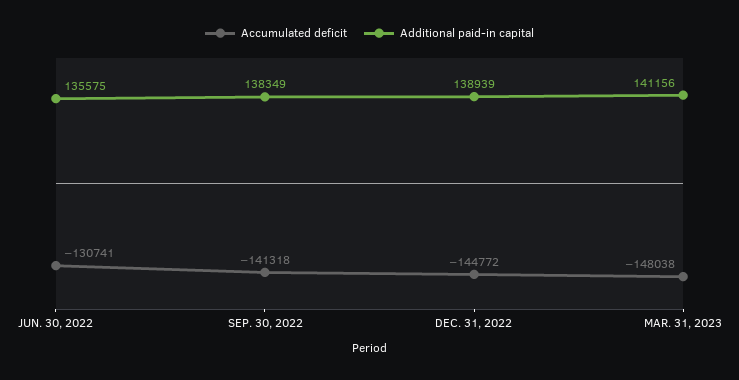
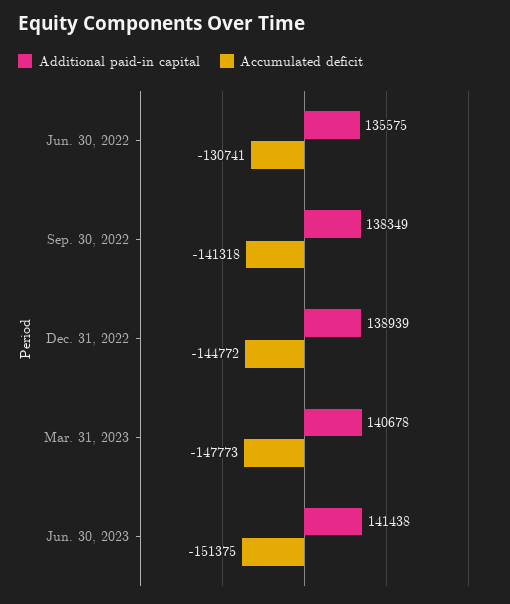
Accumulated deficit, MAR. 31, 2023: -148038 -> -147773
Additional paid-in capital, MAR. 31, 2023: 141156 -> 140678
Additional paid-in capital, Jun. 30, 2023: none -> 141438
Accumulated deficit, Jun. 30, 2023: none -> -151375

